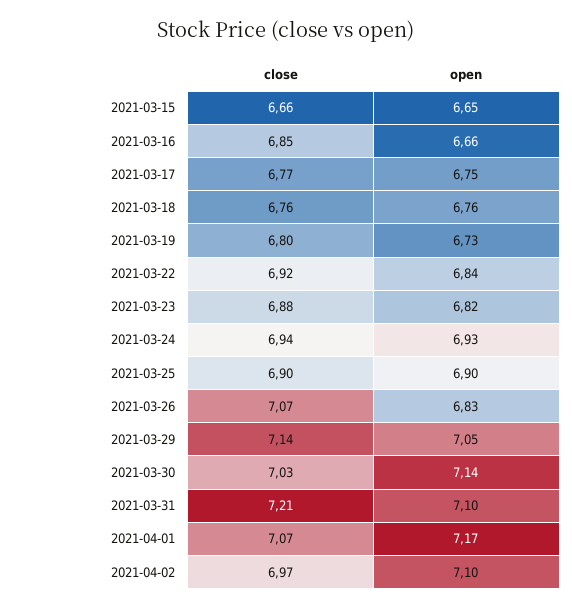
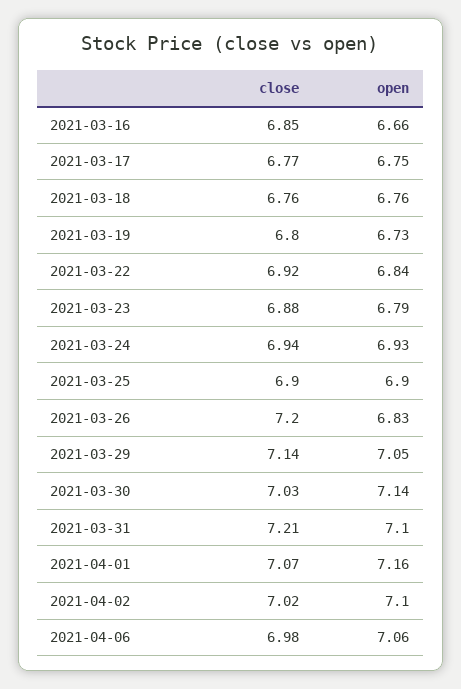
close, 2021-03-15: 6.66 -> none
open, 2021-03-15: 6.65 -> none
open, 2021-03-23: 6.82 -> 6.79
close, 2021-03-26: 7.07 -> 7.2
open, 2021-04-01: 7.17 -> 7.16
close, 2021-04-02: 6.97 -> 7.02
close, 2021-04-06: none -> 6.98
open, 2021-04-06: none -> 7.06

